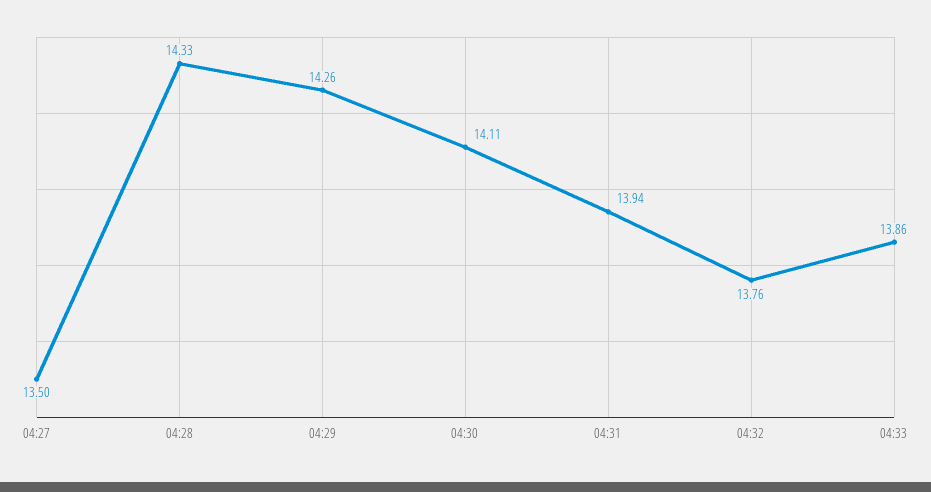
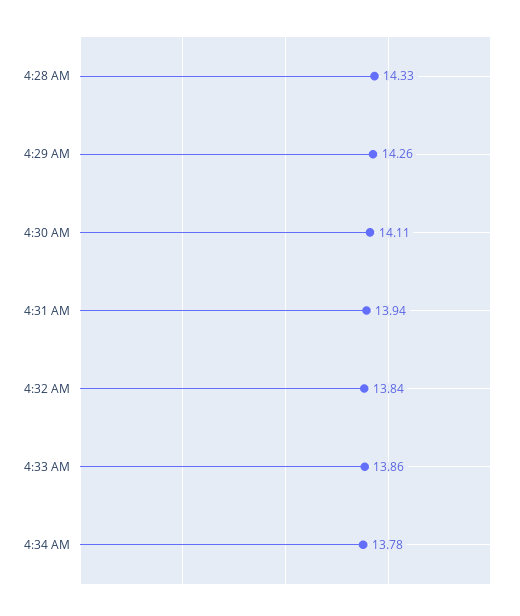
04:27: 13.5 -> none
04:32: 13.76 -> 13.84
4:34 AM: none -> 13.78

